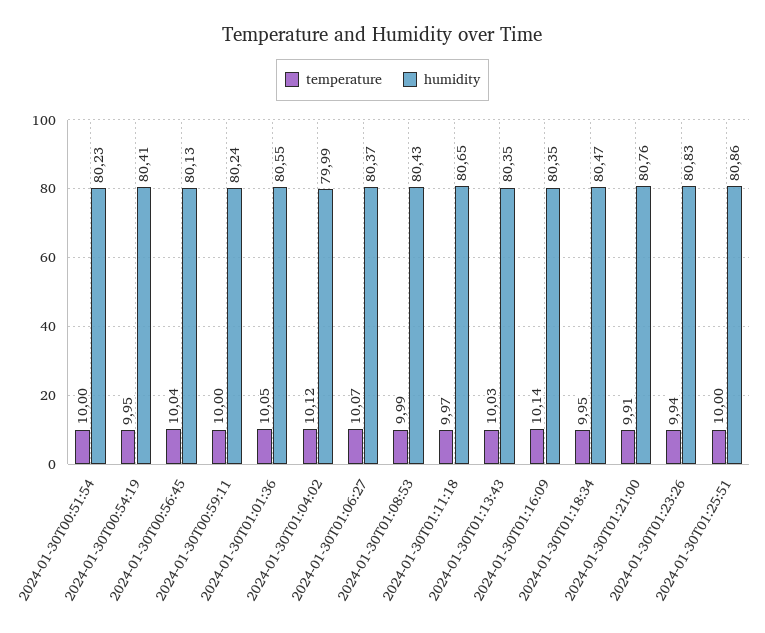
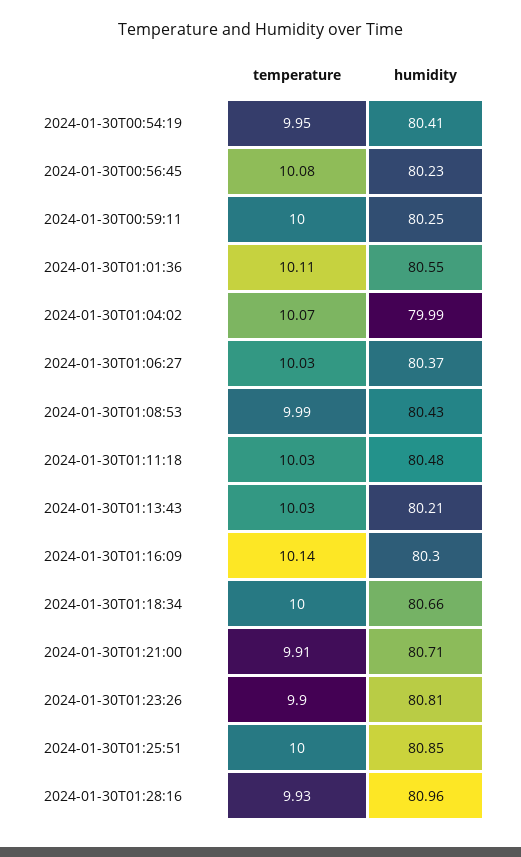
temperature, 2024-01-30T00:51:54: 10 -> none
humidity, 2024-01-30T00:51:54: 80.23 -> none
temperature, 2024-01-30T00:56:45: 10.04 -> 10.08
humidity, 2024-01-30T00:56:45: 80.13 -> 80.23
humidity, 2024-01-30T00:59:11: 80.24 -> 80.25
temperature, 2024-01-30T01:01:36: 10.05 -> 10.11
temperature, 2024-01-30T01:04:02: 10.12 -> 10.07
temperature, 2024-01-30T01:06:27: 10.07 -> 10.03
temperature, 2024-01-30T01:11:18: 9.97 -> 10.03
humidity, 2024-01-30T01:11:18: 80.65 -> 80.48
humidity, 2024-01-30T01:13:43: 80.35 -> 80.21
humidity, 2024-01-30T01:16:09: 80.35 -> 80.3
temperature, 2024-01-30T01:18:34: 9.95 -> 10
humidity, 2024-01-30T01:18:34: 80.47 -> 80.66
humidity, 2024-01-30T01:21:00: 80.76 -> 80.71
temperature, 2024-01-30T01:23:26: 9.94 -> 9.9
humidity, 2024-01-30T01:23:26: 80.83 -> 80.81
humidity, 2024-01-30T01:25:51: 80.86 -> 80.85
temperature, 2024-01-30T01:28:16: none -> 9.93
humidity, 2024-01-30T01:28:16: none -> 80.96

